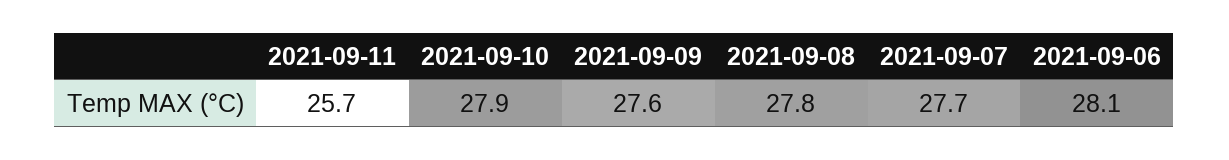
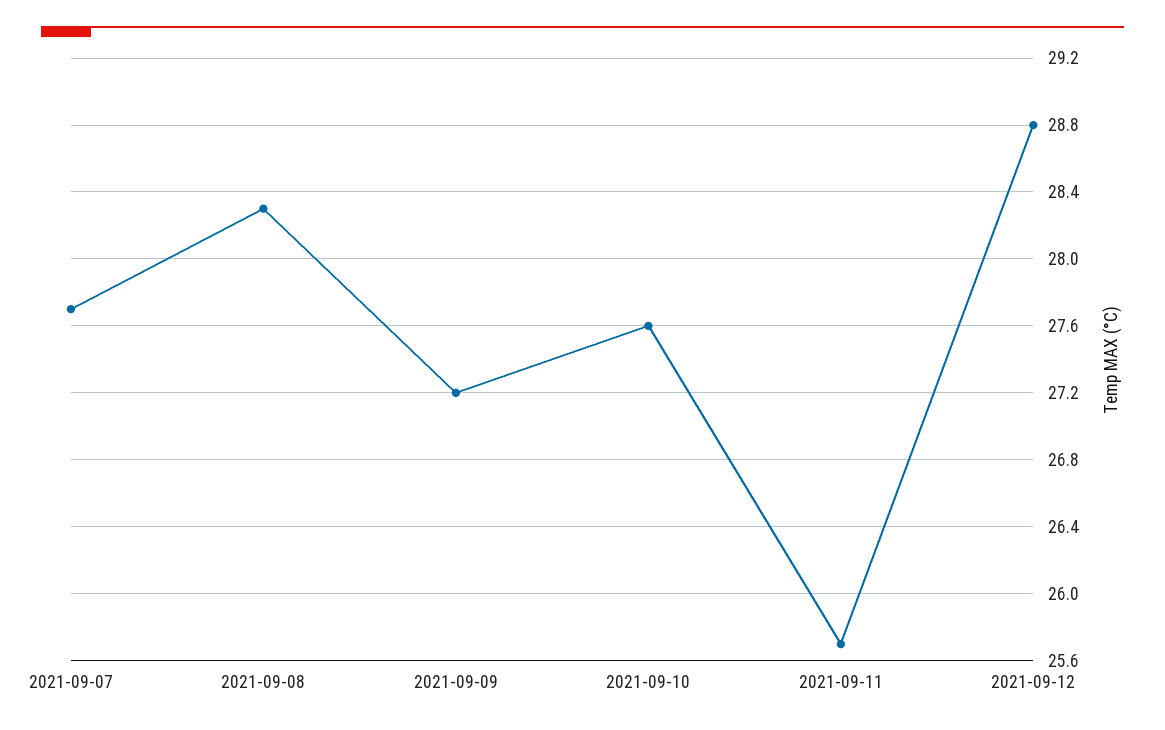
2021-09-10: 27.9 -> 27.6
2021-09-09: 27.6 -> 27.2
2021-09-08: 27.8 -> 28.3
2021-09-06: 28.1 -> none
2021-09-12: none -> 28.8

